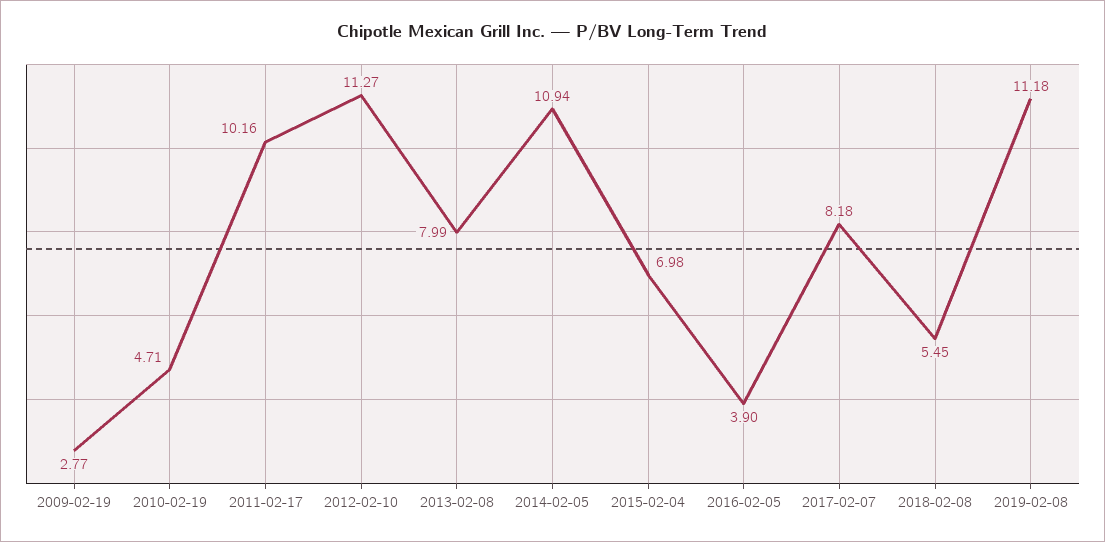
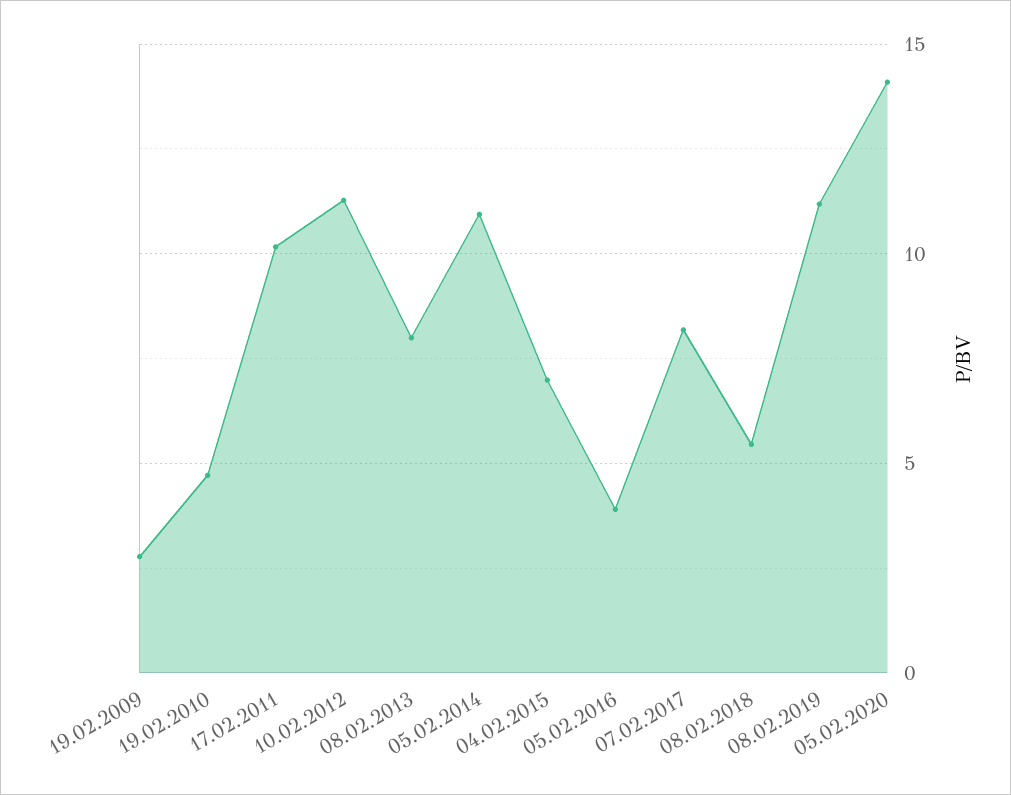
05.02.2020: none -> 14

